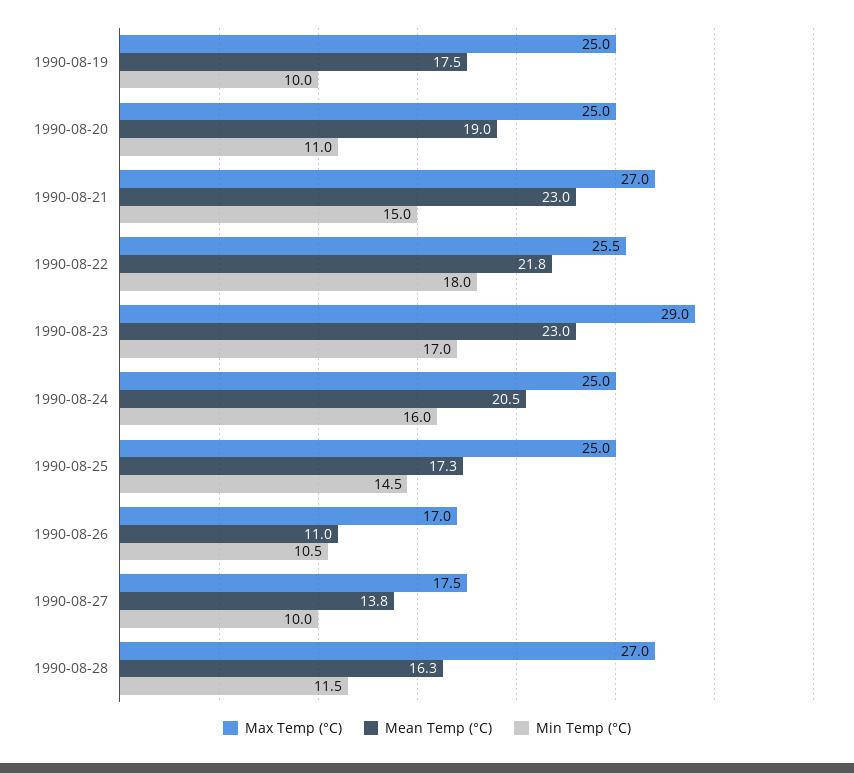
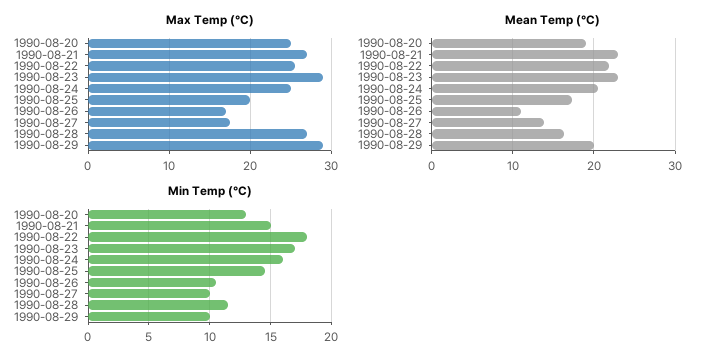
Max Temp (°C), 1990-08-19: 25 -> none
Mean Temp (°C), 1990-08-19: 17.5 -> none
Min Temp (°C), 1990-08-19: 10 -> none
Min Temp (°C), 1990-08-20: 11 -> 13
Max Temp (°C), 1990-08-25: 25 -> 20
Max Temp (°C), 1990-08-29: none -> 29
Mean Temp (°C), 1990-08-29: none -> 20
Min Temp (°C), 1990-08-29: none -> 10

